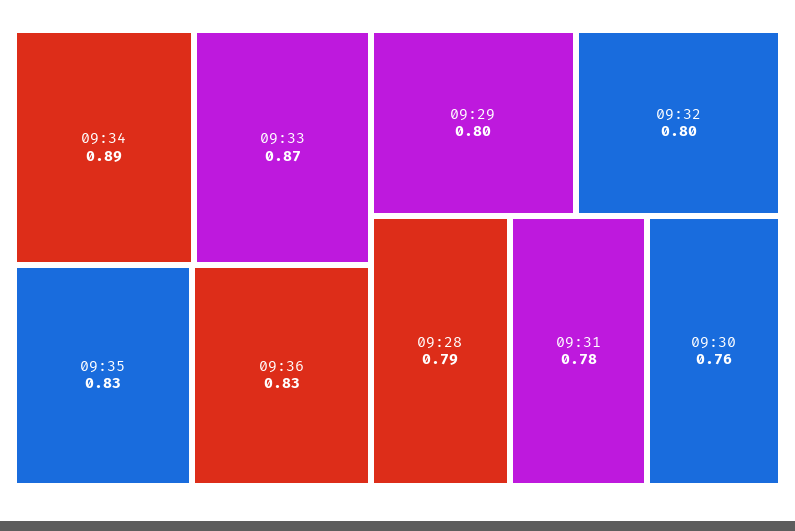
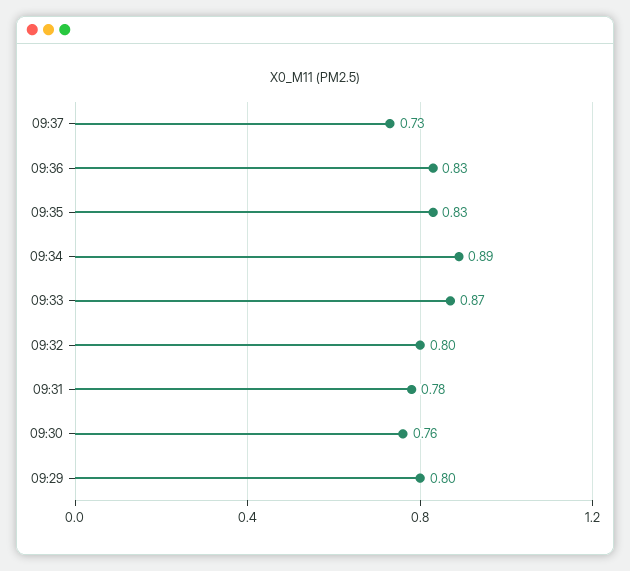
09:28: 0.79 -> none
09:37: none -> 0.73

